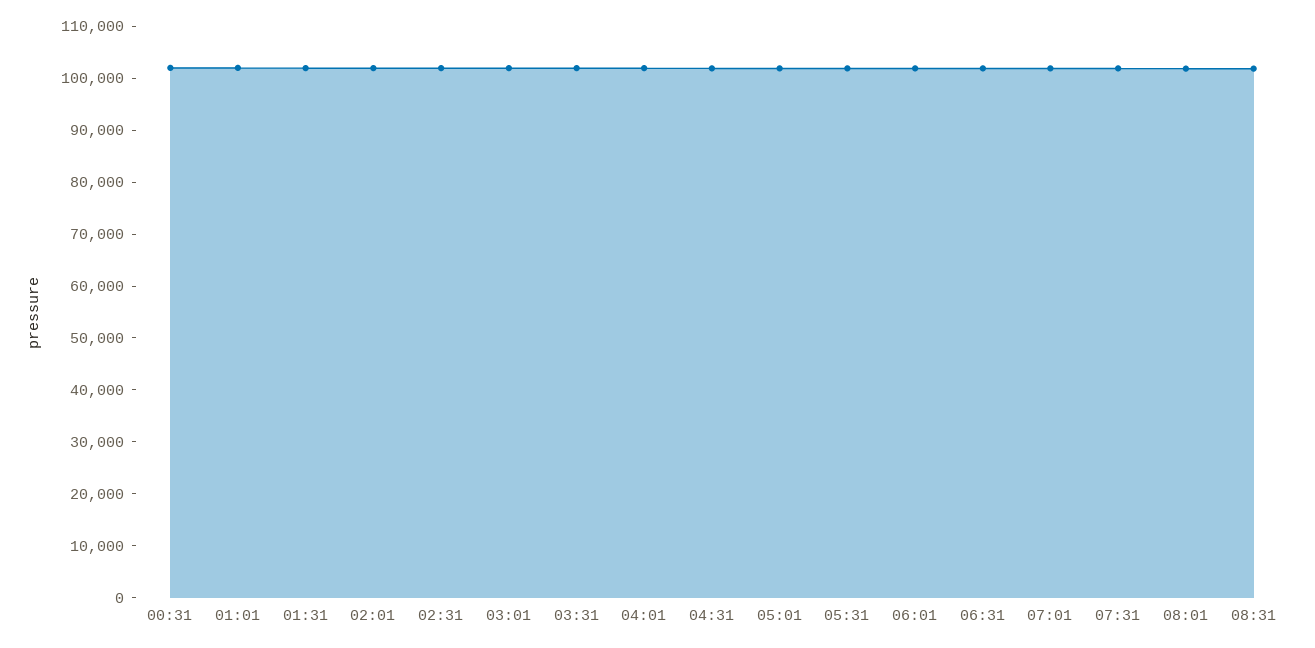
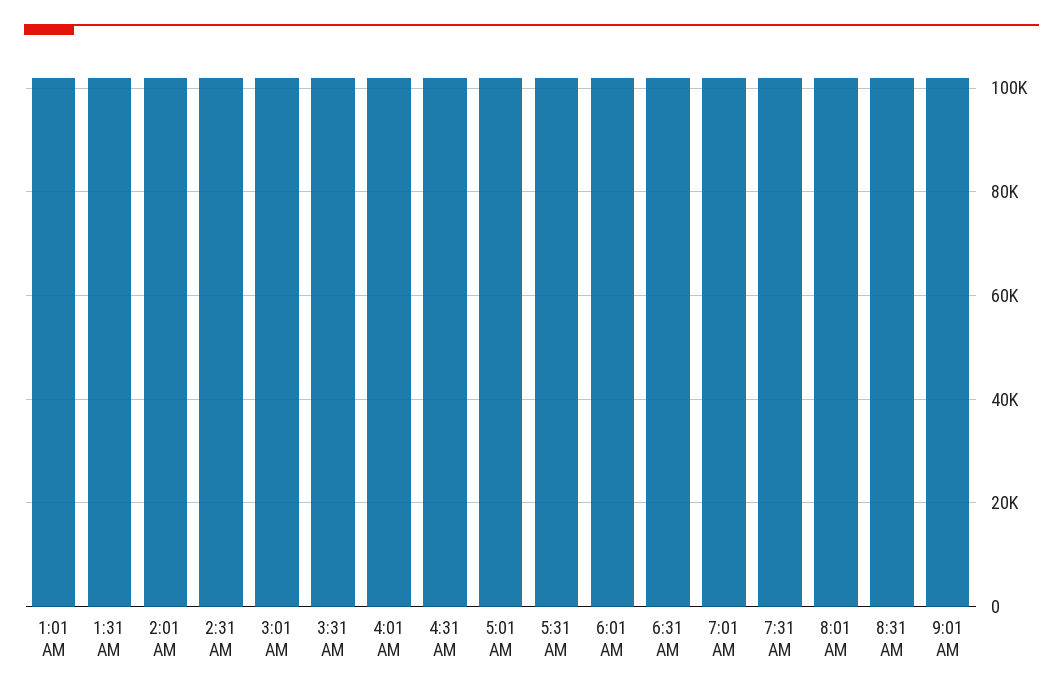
00:31: 102000 -> none
9:01 AM: none -> 102000

